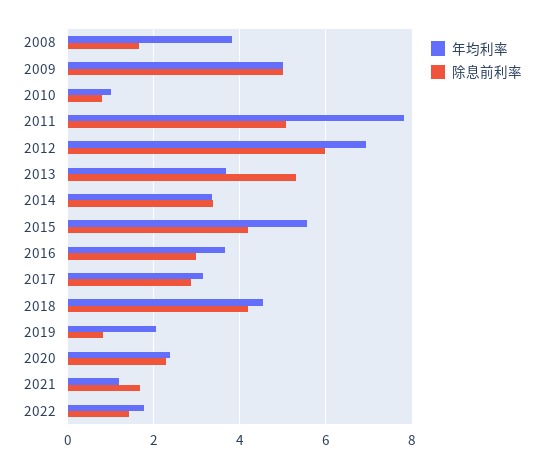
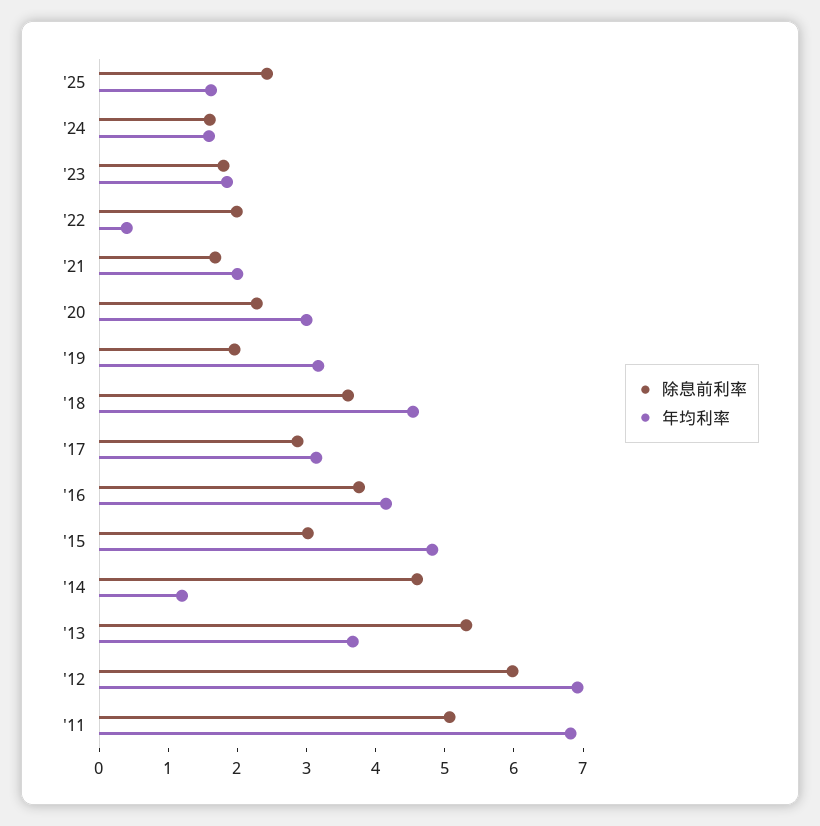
年均利率, 2008: 3.8 -> none
除息前利率, 2008: 1.6 -> none
年均利率, 2009: 5 -> none
除息前利率, 2009: 5 -> none
年均利率, 2010: 1 -> none
除息前利率, 2010: 0.8 -> none
年均利率, 2011: 7.8 -> 6.8
年均利率, 2014: 3.4 -> 1.2
除息前利率, 2014: 3.4 -> 4.6
年均利率, 2015: 5.6 -> 4.8
除息前利率, 2015: 4.2 -> 3
年均利率, 2016: 3.6 -> 4.2
除息前利率, 2016: 3 -> 3.8
除息前利率, 2018: 4.2 -> 3.6
年均利率, 2019: 2 -> 3.2
除息前利率, 2019: 0.8 -> 2
年均利率, 2020: 2.4 -> 3
年均利率, 2021: 1.2 -> 2
年均利率, 2022: 1.8 -> 0.4
除息前利率, 2022: 1.4 -> 2
除息前利率, '25: none -> 2.4
年均利率, '25: none -> 1.6
除息前利率, '24: none -> 1.6
年均利率, '24: none -> 1.6
除息前利率, '23: none -> 1.8
年均利率, '23: none -> 1.8

